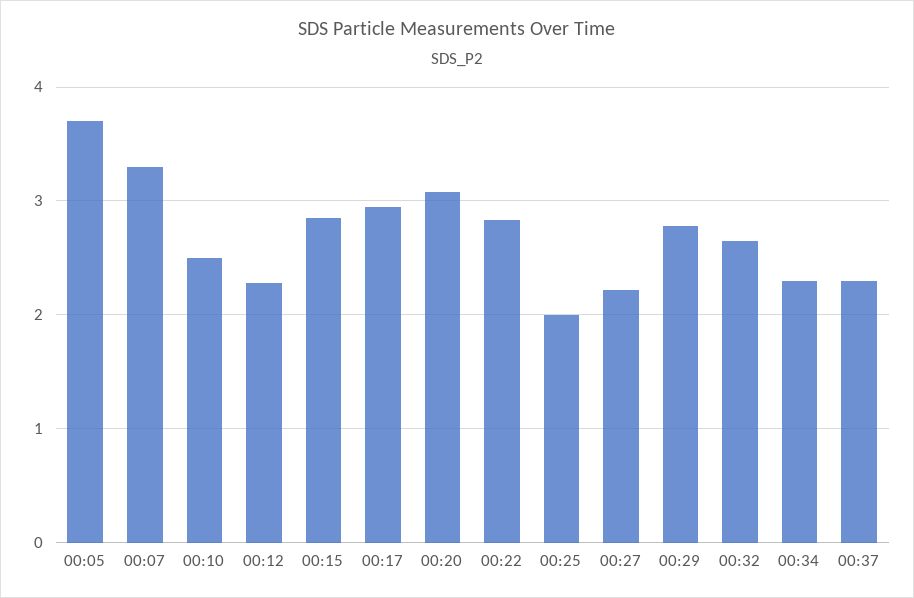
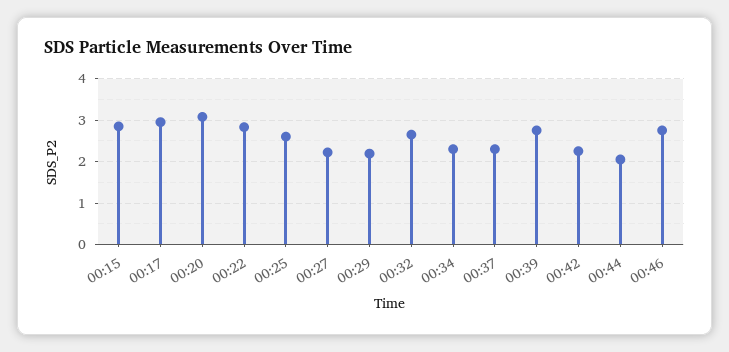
00:05: 3.7 -> none
00:07: 3.3 -> none
00:10: 2.5 -> none
00:12: 2.3 -> none
00:25: 2 -> 2.6
00:29: 2.8 -> 2.2
00:39: none -> 2.8
00:42: none -> 2.2
00:44: none -> 2
00:46: none -> 2.8

